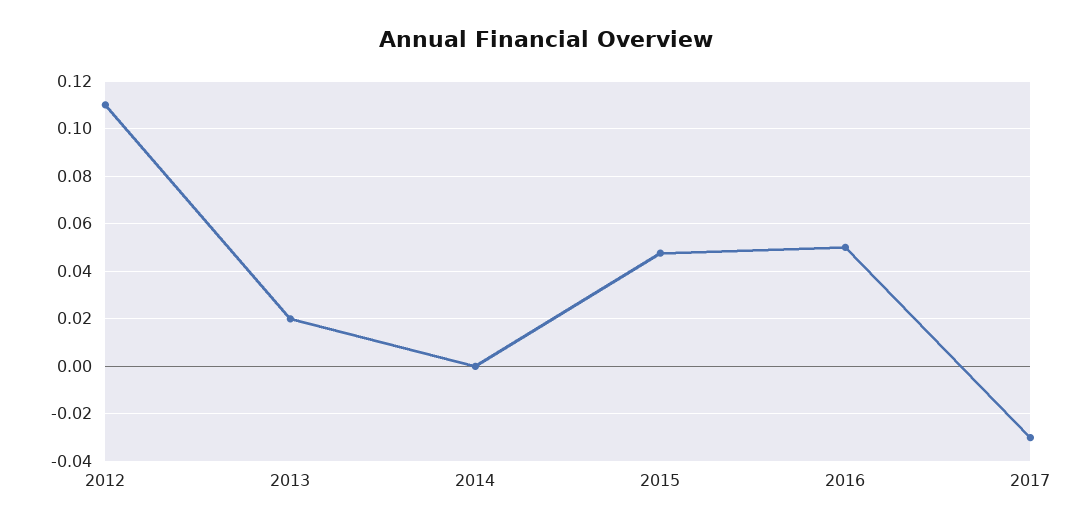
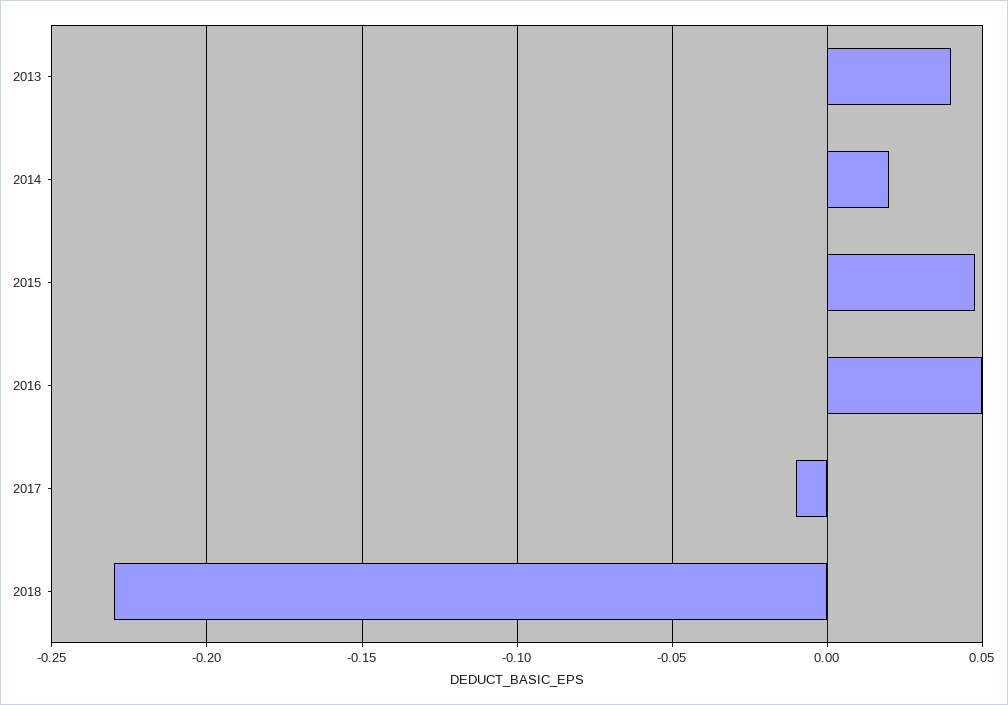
2012: 0.11 -> none
2013: 0.02 -> 0.04
2014: 0 -> 0.02
2017: -0.03 -> -0.01
2018: none -> -0.23

